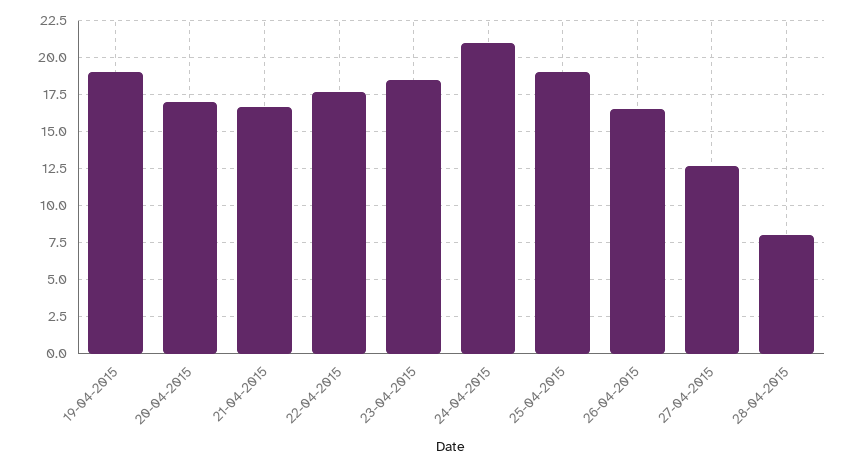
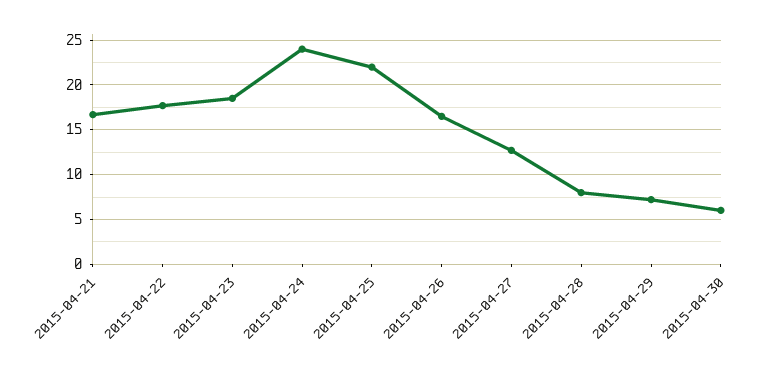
19-04-2015: 19 -> none
20-04-2015: 17 -> none
24-04-2015: 21 -> 24
25-04-2015: 19 -> 22
2015-04-29: none -> 7
2015-04-30: none -> 6

